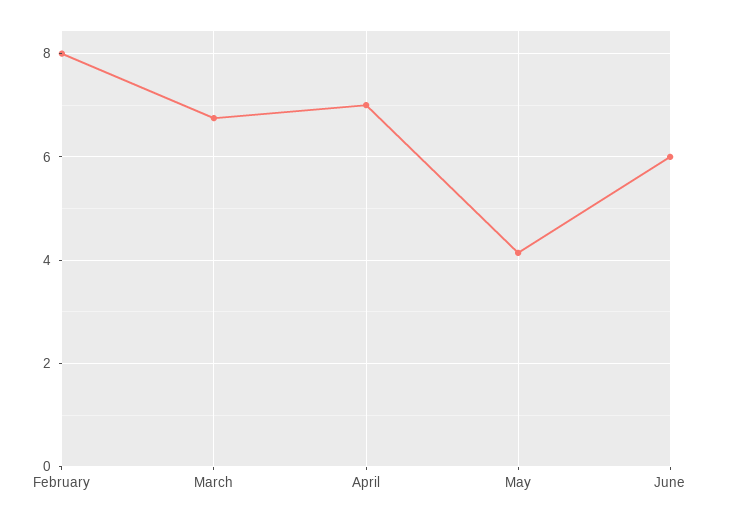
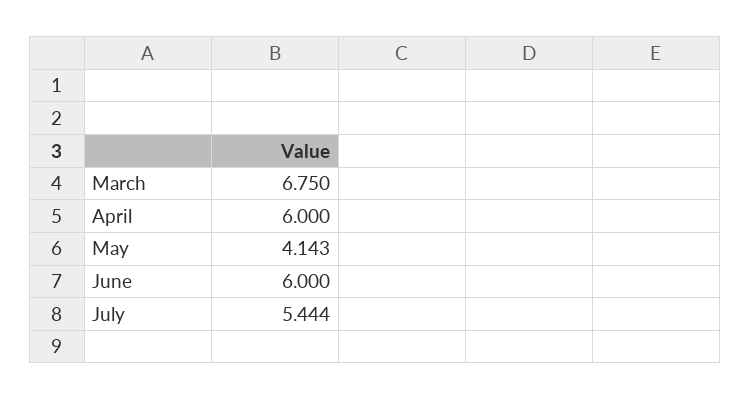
February: 8 -> none
April: 7 -> 6
July: none -> 5.444

